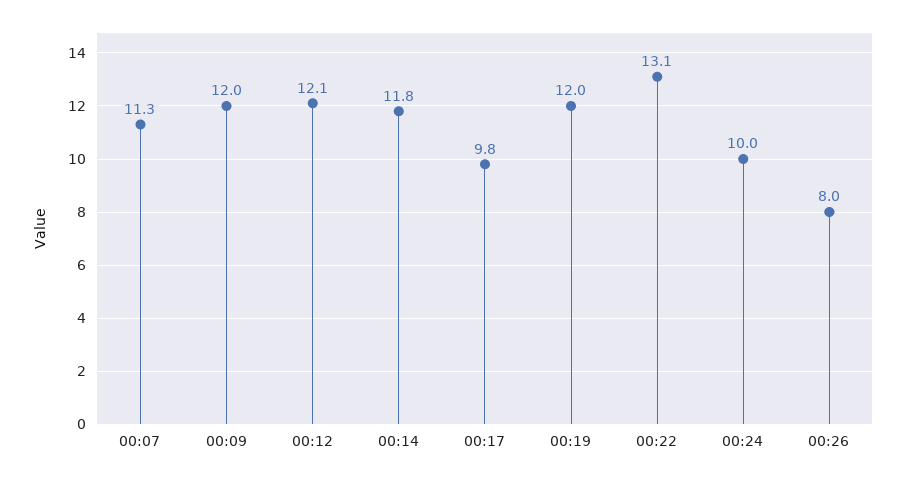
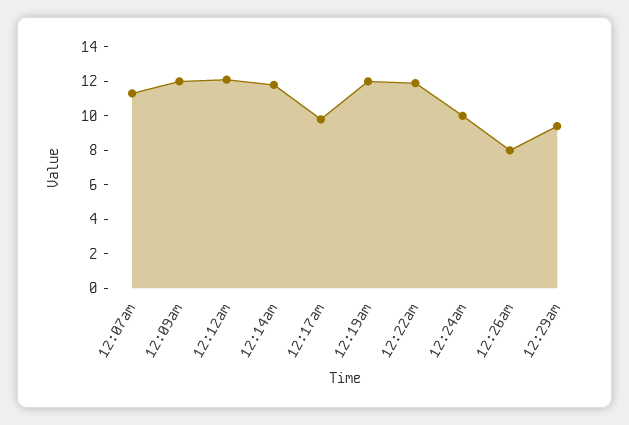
00:22: 13.1 -> 12
12:29am: none -> 9.5

